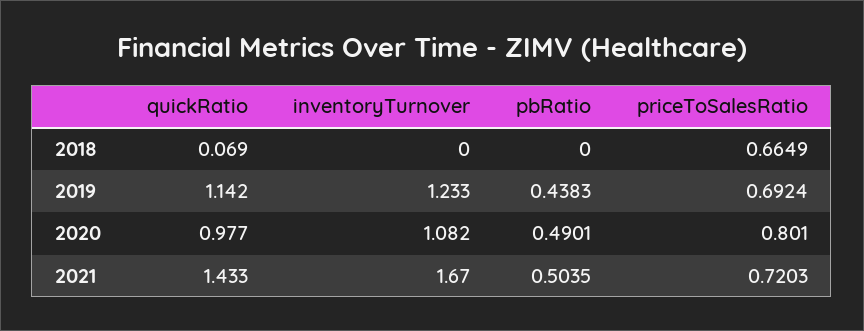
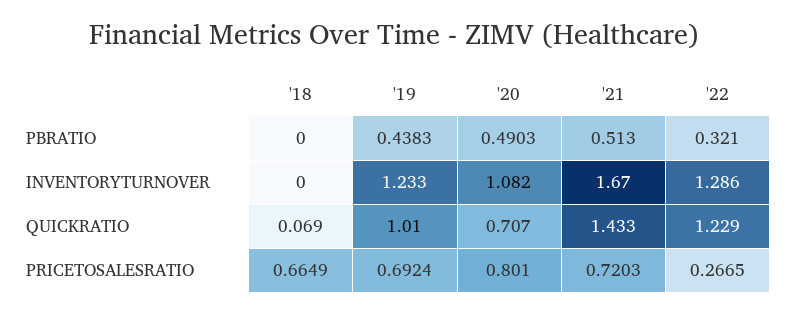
quickRatio, 2019: 1.142 -> 1.01
quickRatio, 2020: 0.977 -> 0.707
pbRatio, 2020: 0.4901 -> 0.4903
pbRatio, 2021: 0.5035 -> 0.513
pbRatio, '22: none -> 0.321
inventoryTurnover, '22: none -> 1.286
quickRatio, '22: none -> 1.229
priceToSalesRatio, '22: none -> 0.2665

